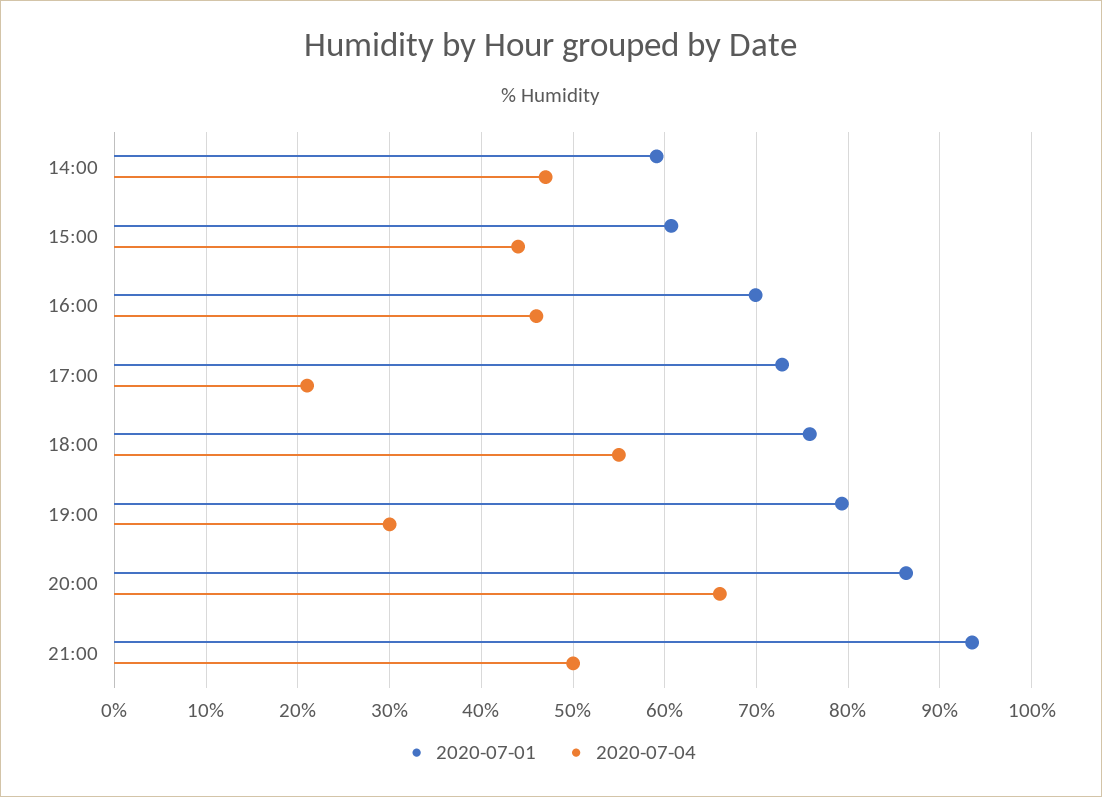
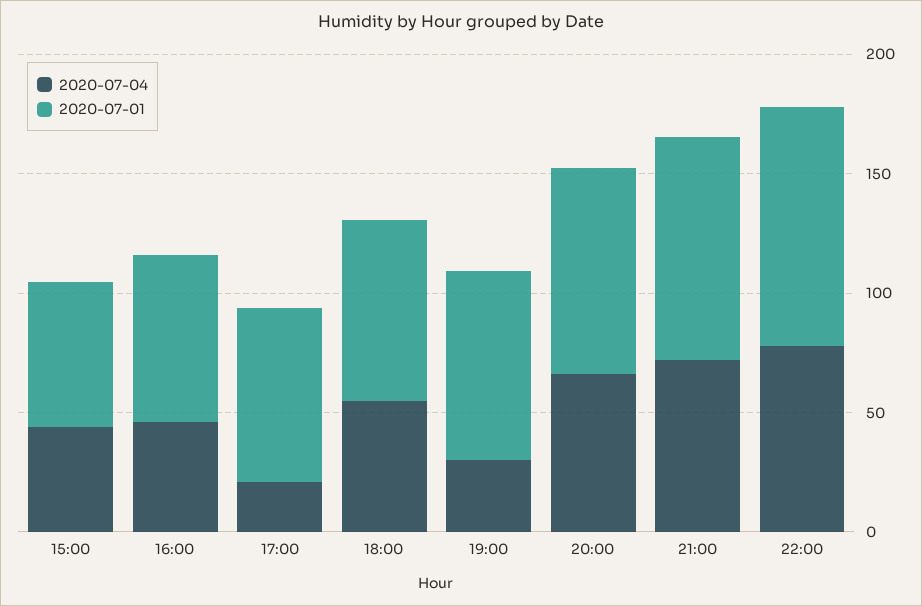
2020-07-01, 14:00: 59 -> none
2020-07-04, 14:00: 47 -> none
2020-07-04, 21:00: 50 -> 70
2020-07-04, 22:00: none -> 80
2020-07-01, 22:00: none -> 100

